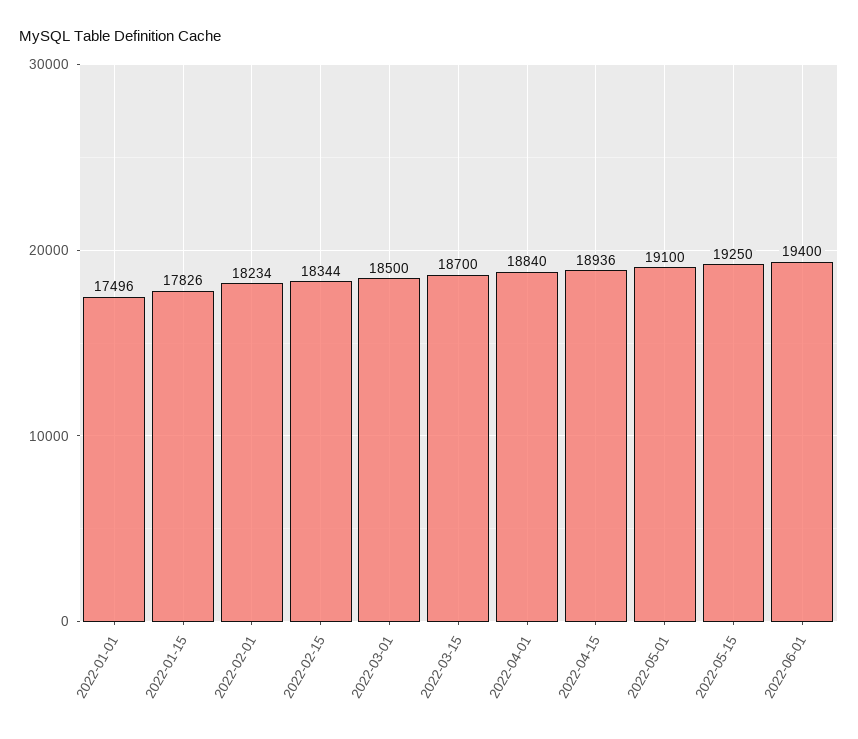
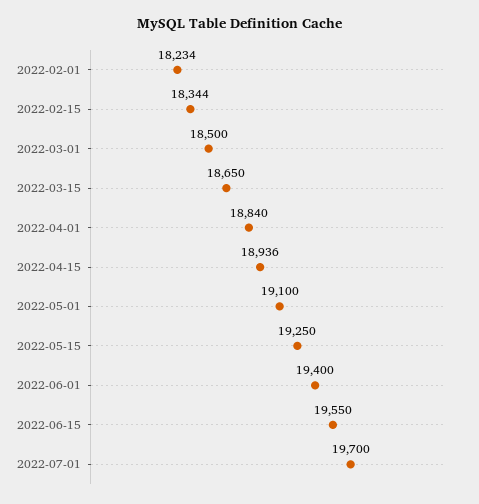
2022-01-01: 17496 -> none
2022-01-15: 17826 -> none
2022-03-15: 18700 -> 18650
2022-06-15: none -> 19550
2022-07-01: none -> 19700

